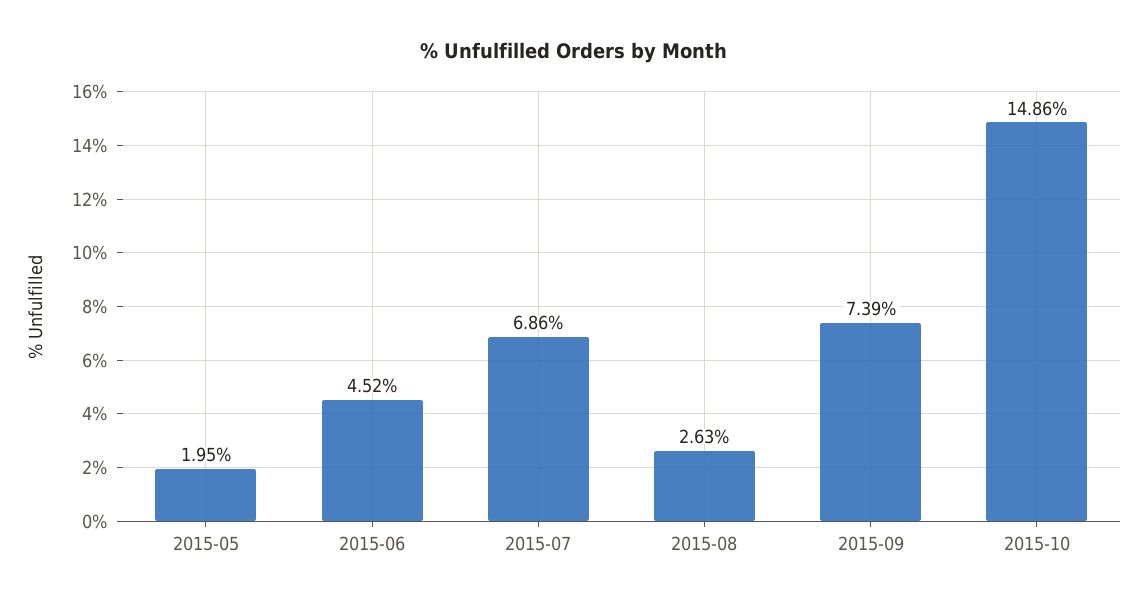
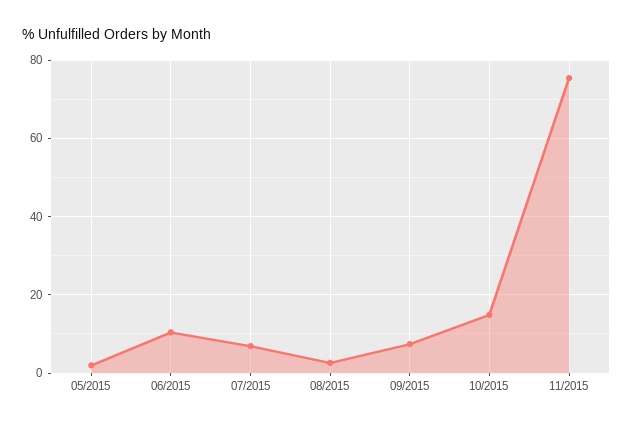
2015-06: 4.52 -> 10
11/2015: none -> 76

